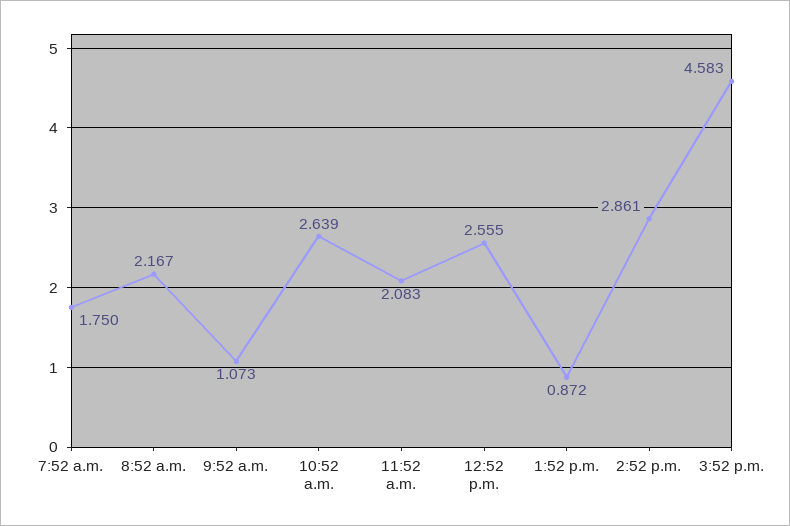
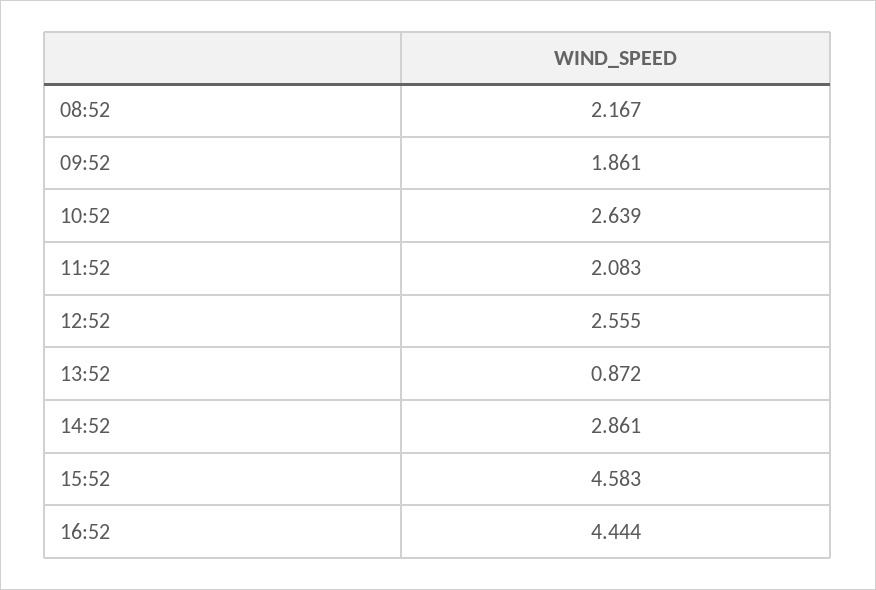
7:52 a.m.: 1.75 -> none
9:52 a.m.: 1.073 -> 1.861
16:52: none -> 4.444

